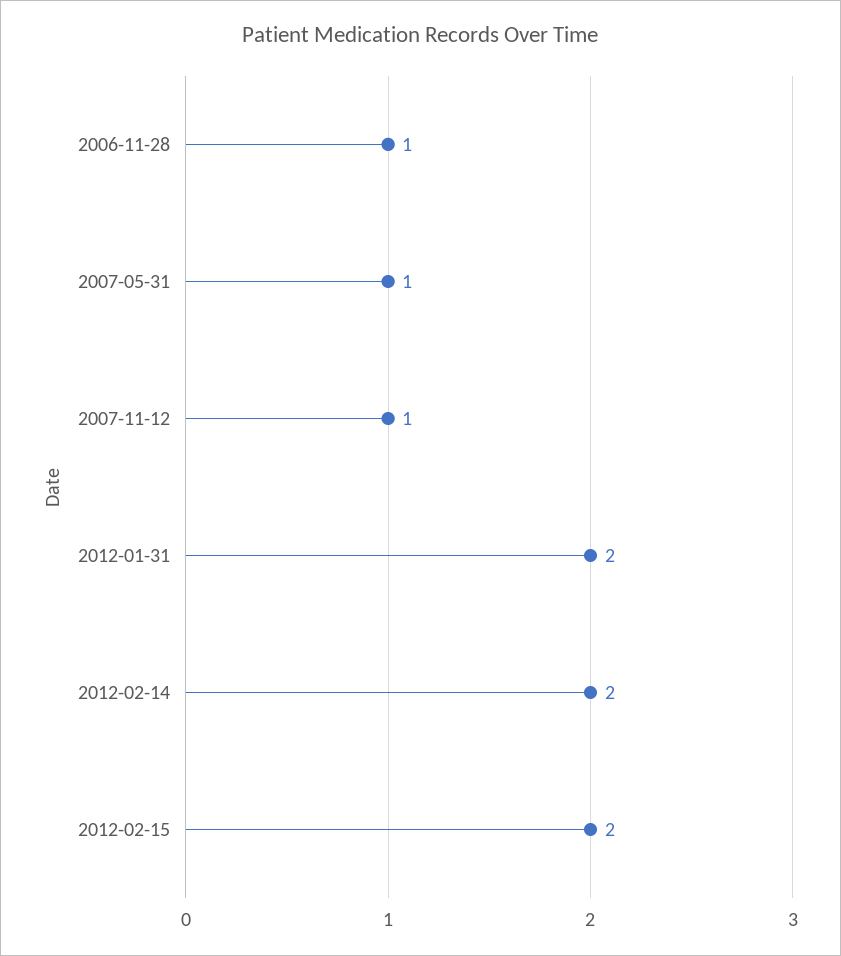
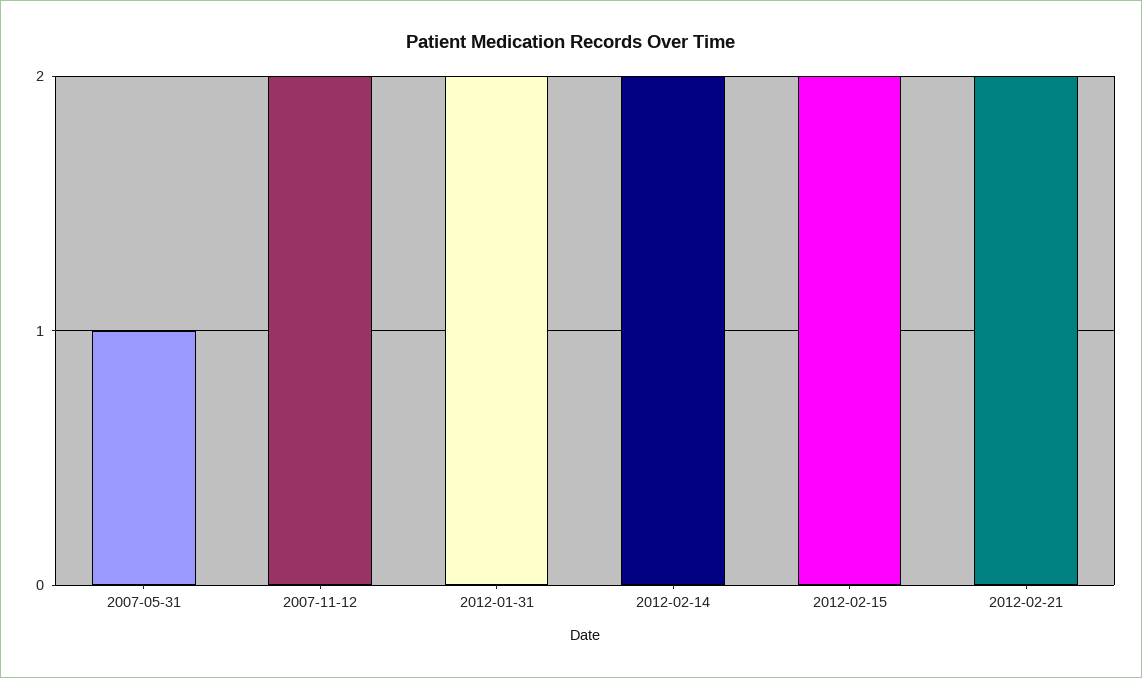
2006-11-28: 1 -> none
2007-11-12: 1 -> 2
2012-02-21: none -> 2

